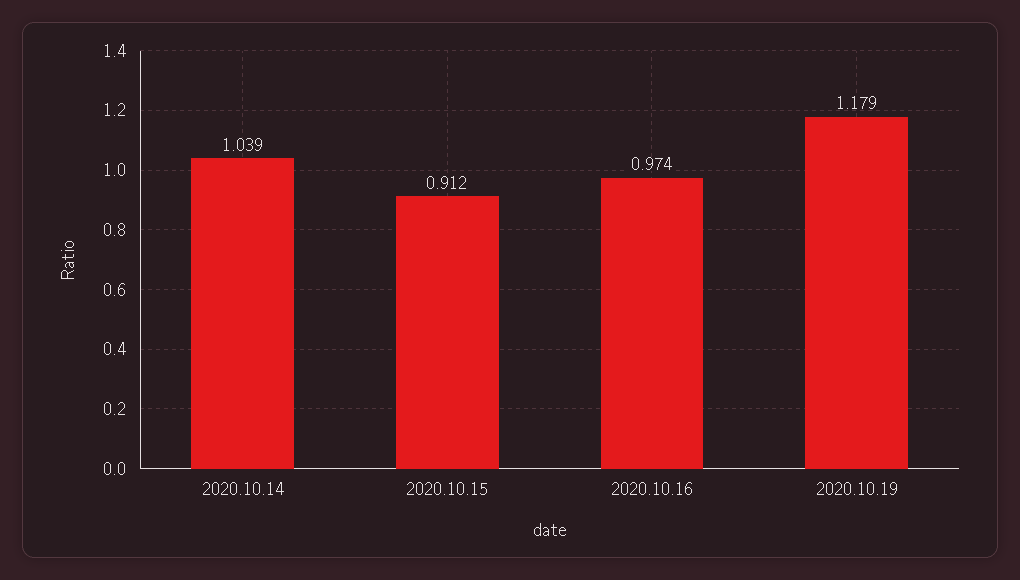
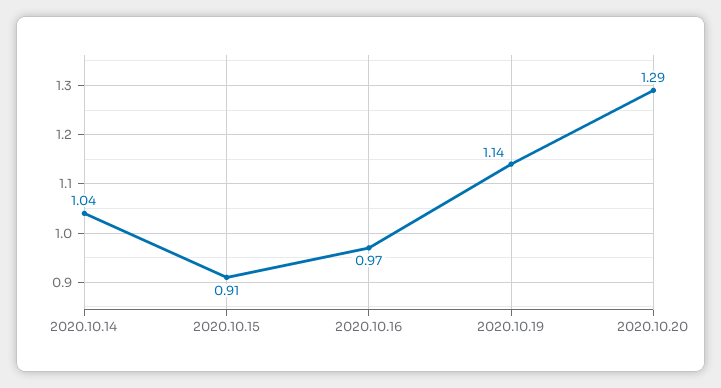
2020.10.19: 1.179 -> 1.14
2020.10.20: none -> 1.29

